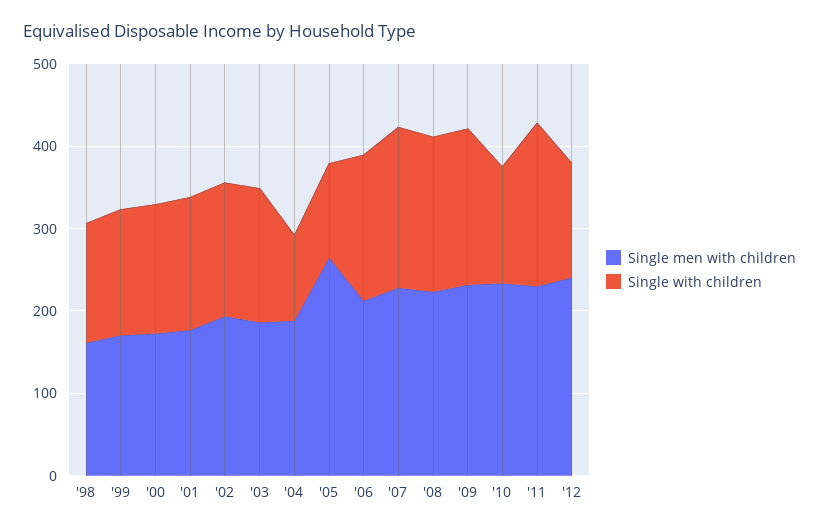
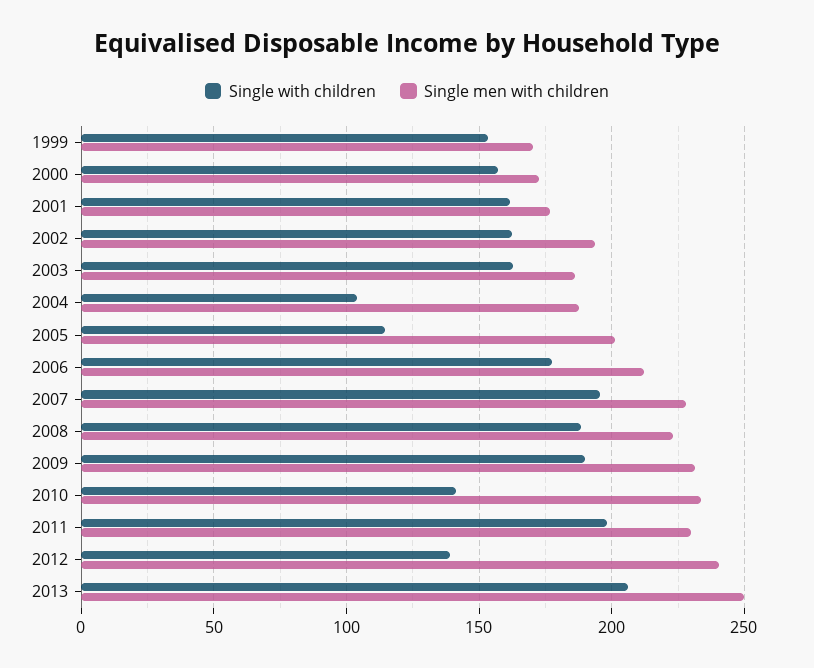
Single men with children, '98: 160 -> none
Single with children, '98: 140 -> none
Single men with children, '05: 260 -> 200
Single with children, 2013: none -> 205
Single men with children, 2013: none -> 250

